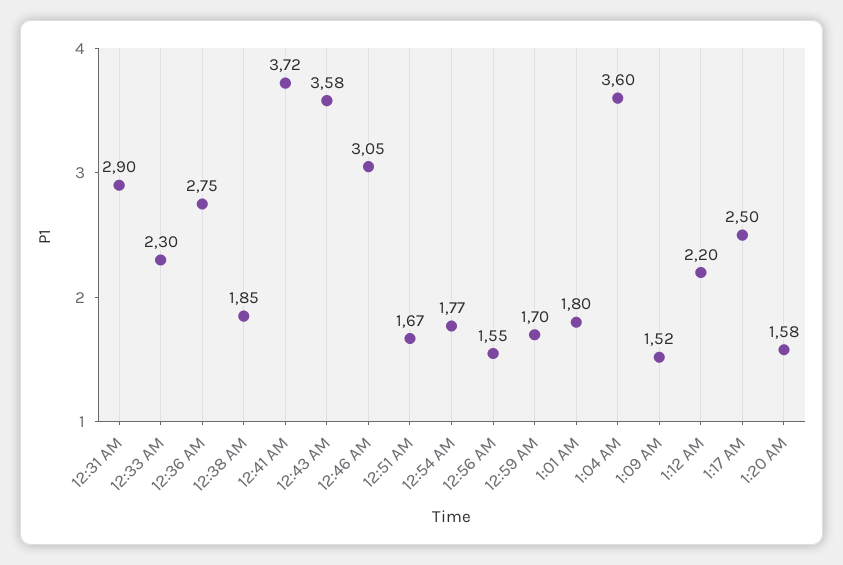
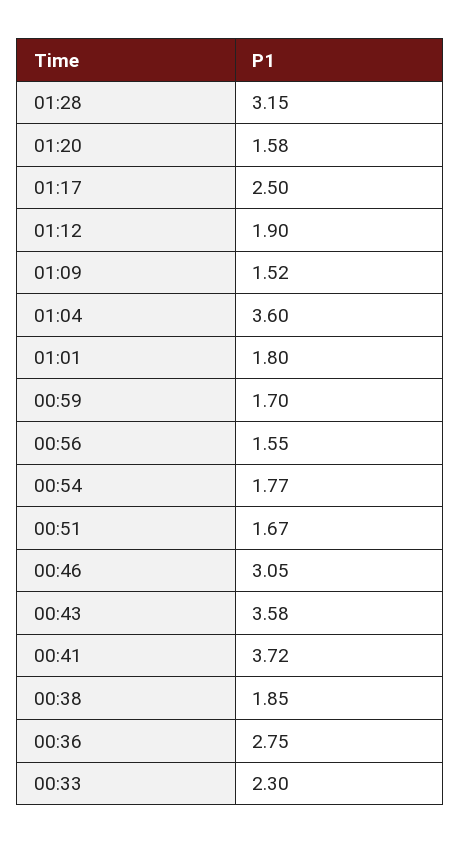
12:31 AM: 2.9 -> none
1:12 AM: 2.2 -> 1.9
01:28: none -> 3.15

